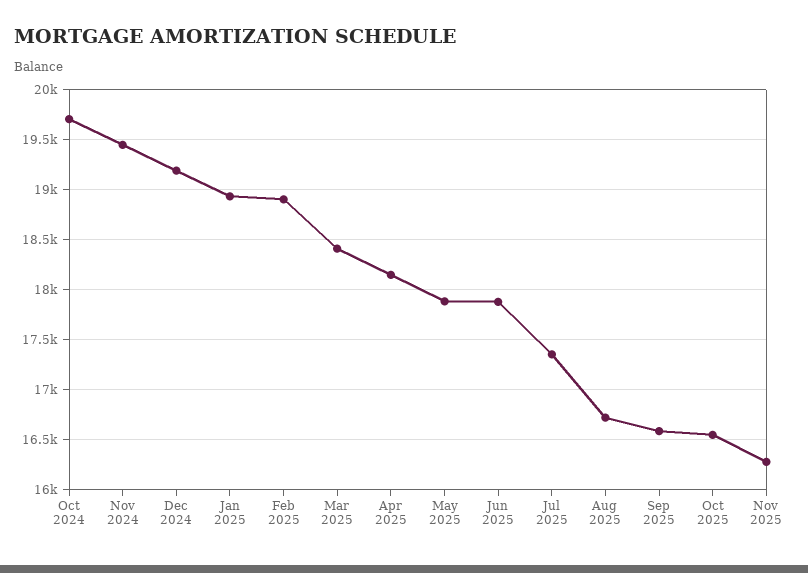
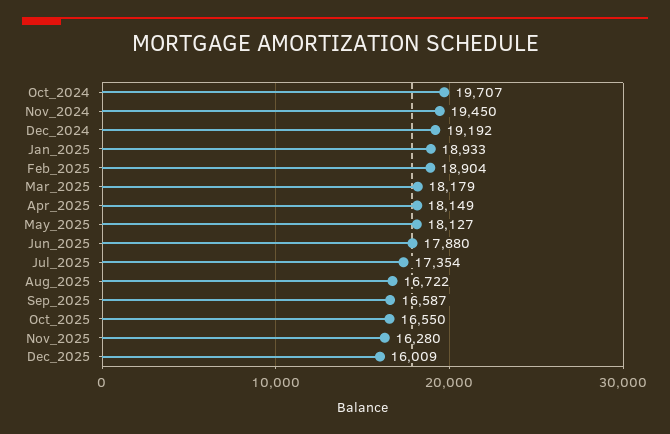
Mar 2025: 18400 -> 18179
May 2025: 17900 -> 18127
Dec_2025: none -> 16009

